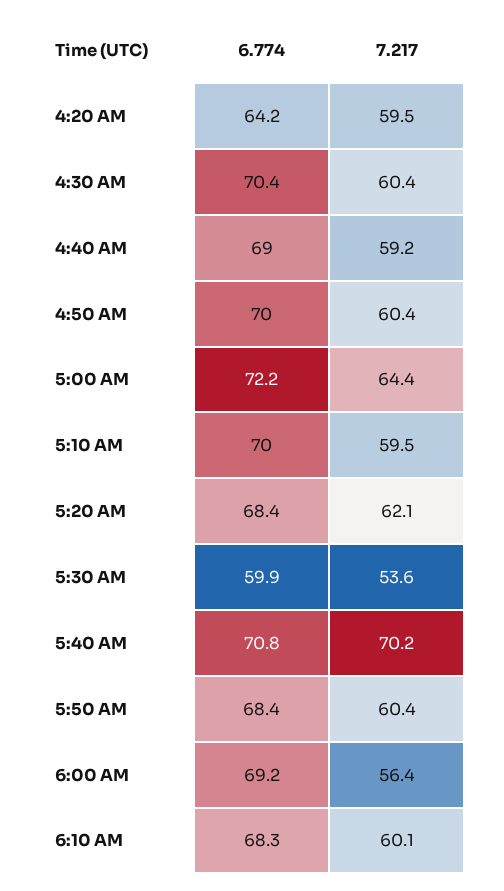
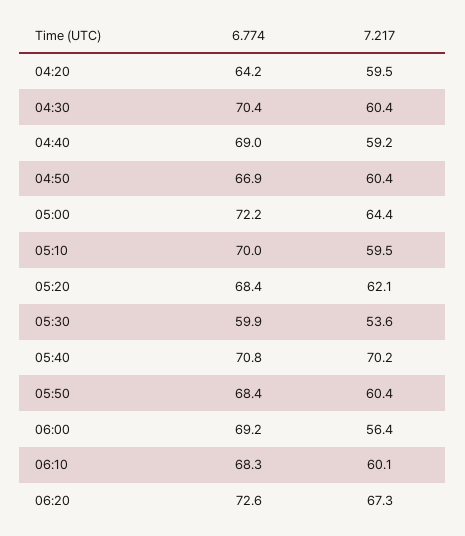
6.774, 4:50 AM: 70 -> 66.9
6.774, 06:20: none -> 72.6
7.217, 06:20: none -> 67.3

